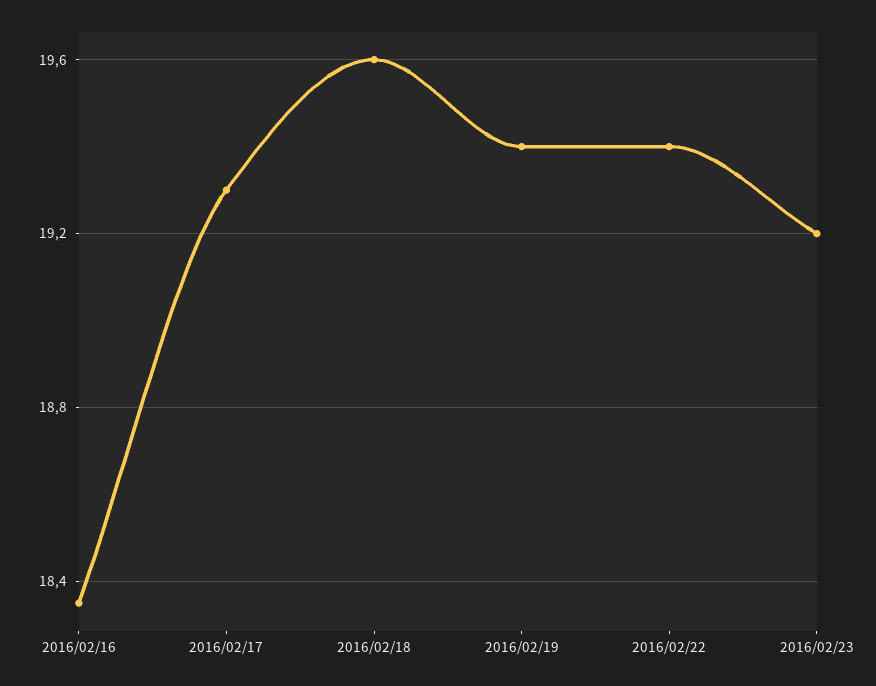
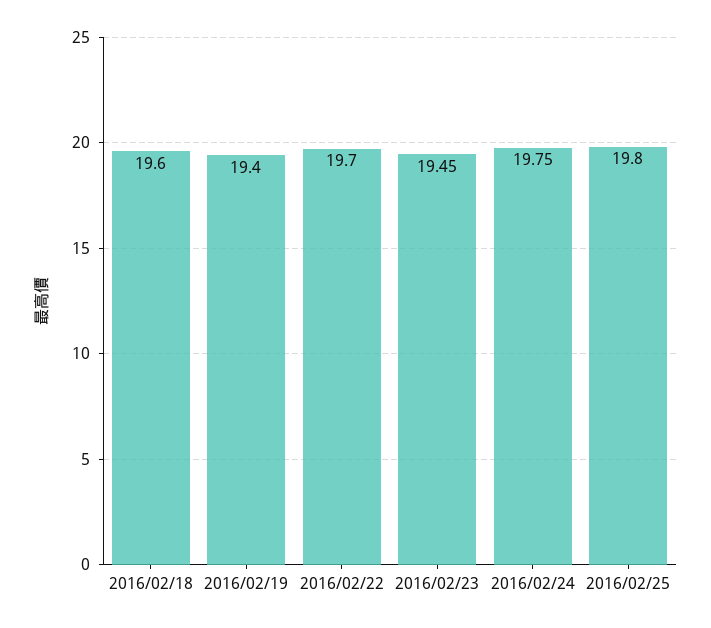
2016/02/16: 18.35 -> none
2016/02/17: 19.3 -> none
2016/02/22: 19.4 -> 19.7
2016/02/23: 19.2 -> 19.45
2016/02/24: none -> 19.75
2016/02/25: none -> 19.8

